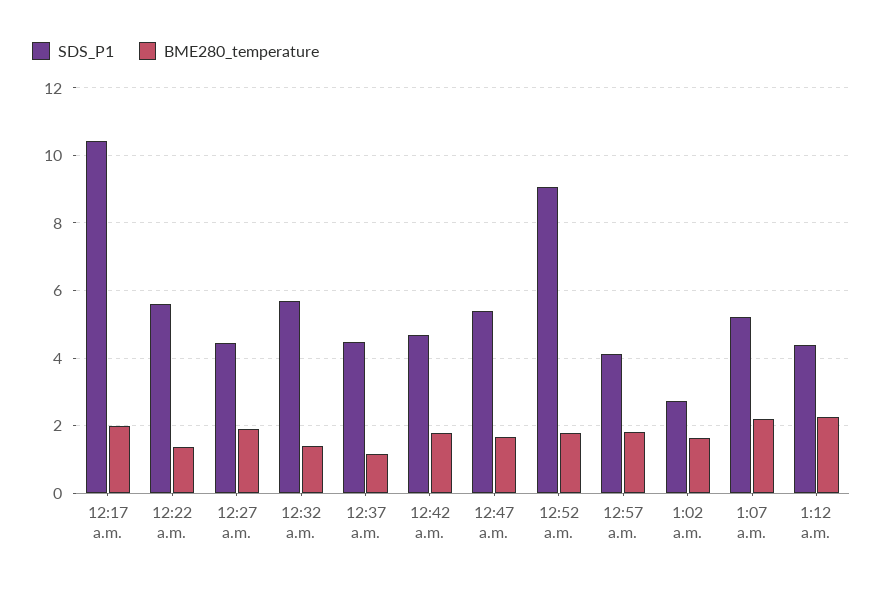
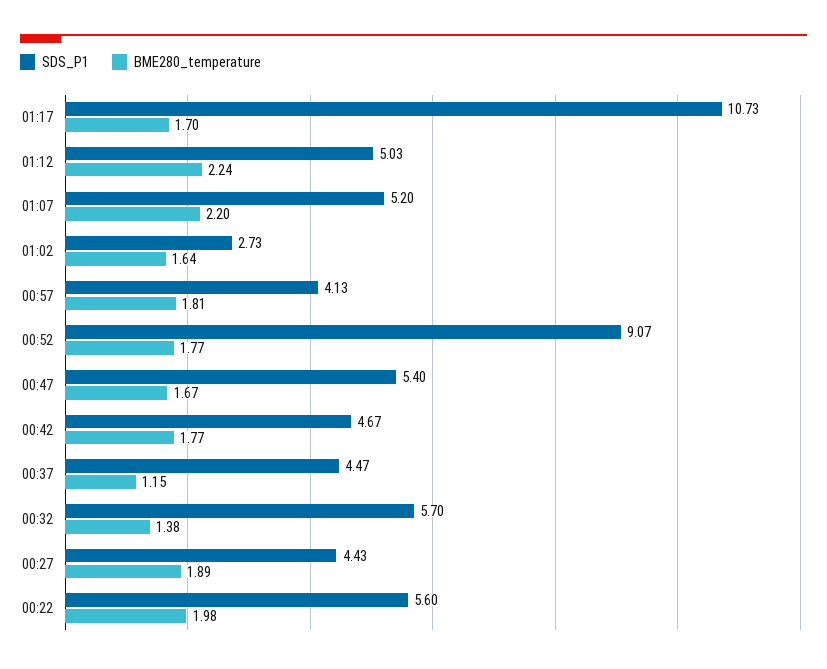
SDS_P1, 12:17 a.m.: 10.4 -> none
BME280_temperature, 12:17 a.m.: 2 -> none
BME280_temperature, 12:22 a.m.: 1.4 -> 1.98
SDS_P1, 1:12 a.m.: 4.4 -> 5.03
SDS_P1, 01:17: none -> 10.73
BME280_temperature, 01:17: none -> 1.7

